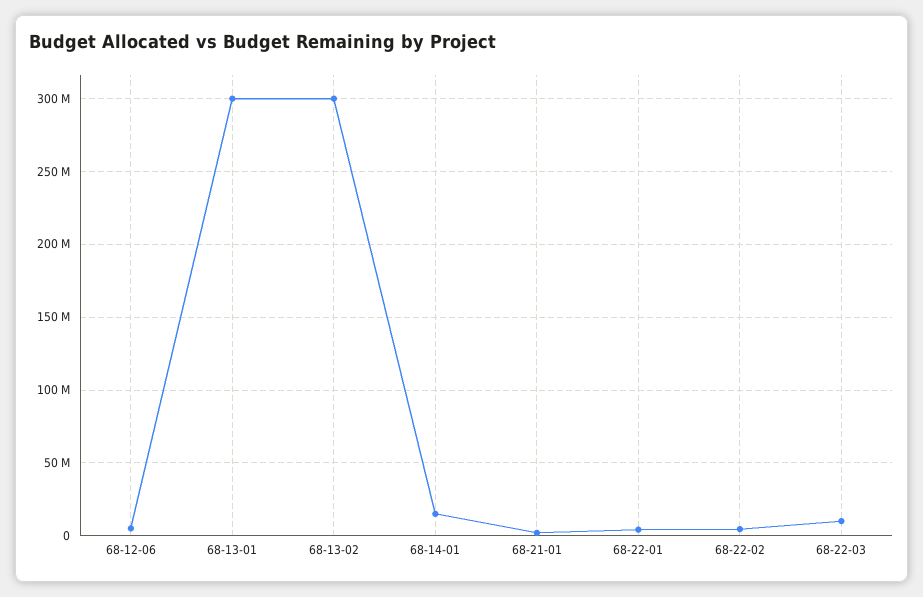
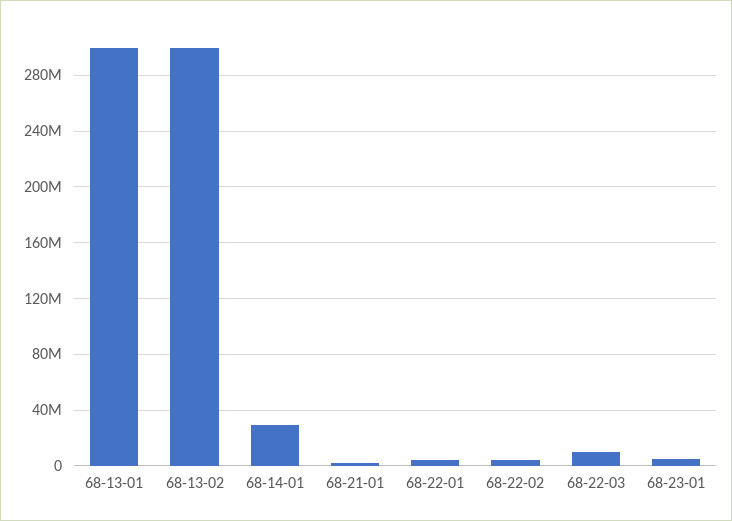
68-12-06: 5000000 -> none
68-14-01: 15000000 -> 30000000
68-23-01: none -> 5000000

